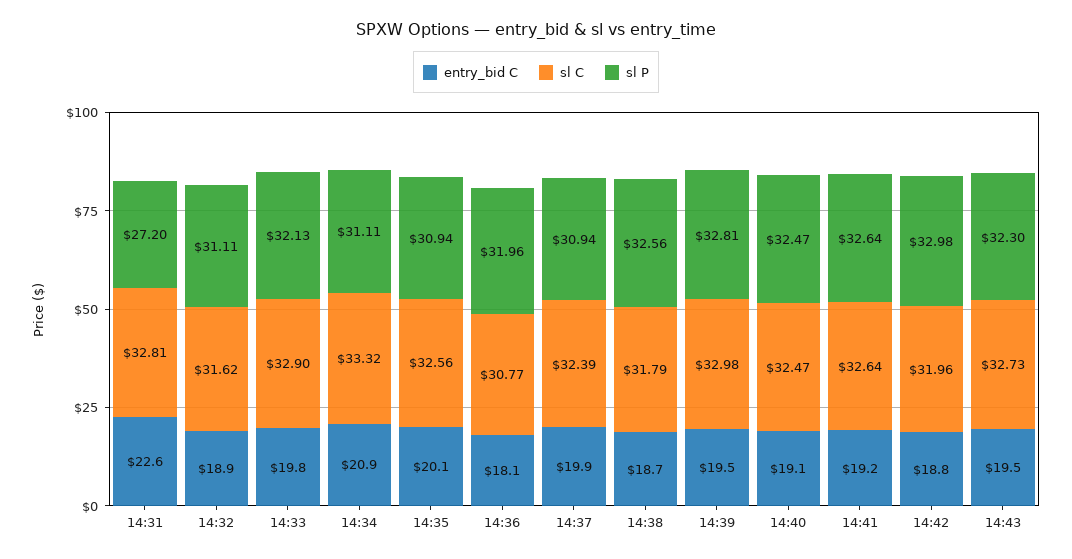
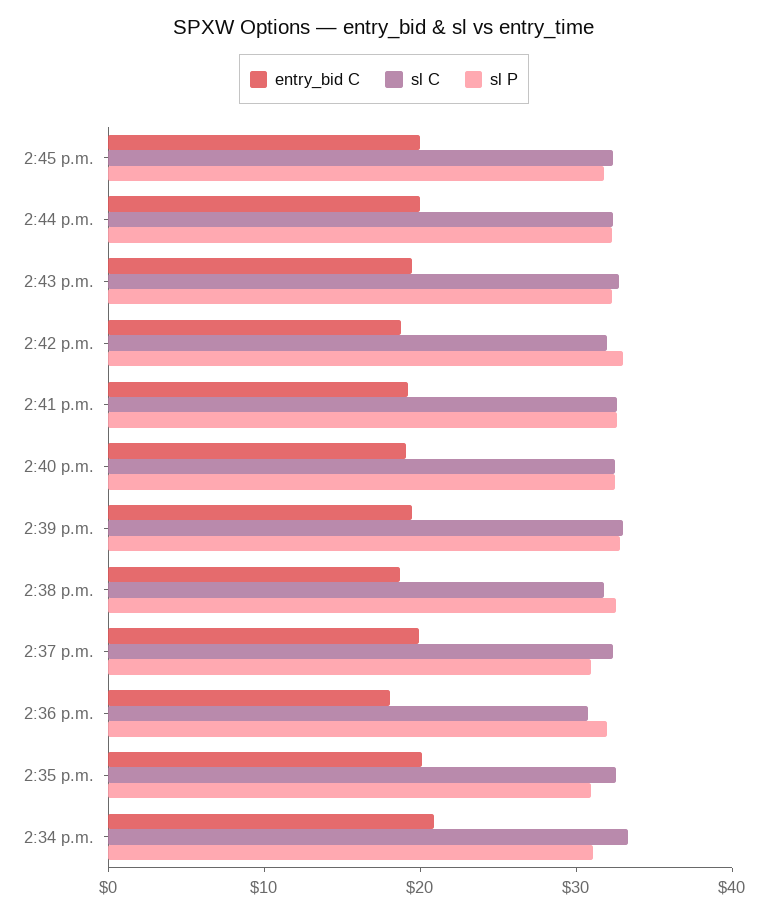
entry_bid C, 14:31: 22.6 -> none
sl C, 14:31: 32.81 -> none
sl P, 14:31: 27.2 -> none
entry_bid C, 14:32: 18.9 -> none
sl C, 14:32: 31.62 -> none
sl P, 14:32: 31.11 -> none
entry_bid C, 14:33: 19.8 -> none
sl C, 14:33: 32.9 -> none
sl P, 14:33: 32.13 -> none
entry_bid C, 2:45 p.m.: none -> 20
sl C, 2:45 p.m.: none -> 32
sl P, 2:45 p.m.: none -> 32
entry_bid C, 2:44 p.m.: none -> 20
sl C, 2:44 p.m.: none -> 32
sl P, 2:44 p.m.: none -> 32

